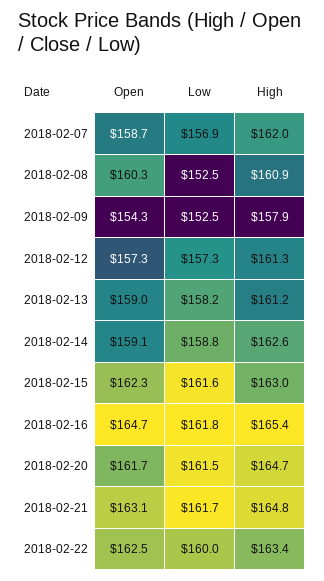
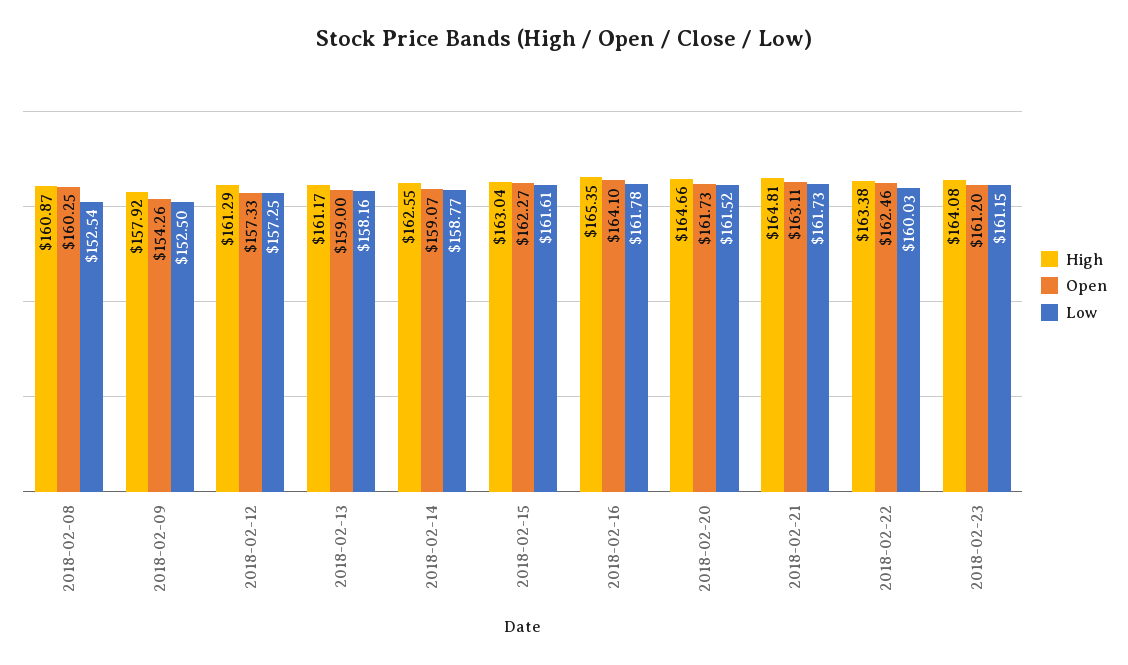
Open, 2018-02-07: 158.7 -> none
Low, 2018-02-07: 156.9 -> none
High, 2018-02-07: 162 -> none
Open, 2018-02-16: 164.7 -> 164.1
High, 2018-02-23: none -> 164.08
Open, 2018-02-23: none -> 161.2
Low, 2018-02-23: none -> 161.15

